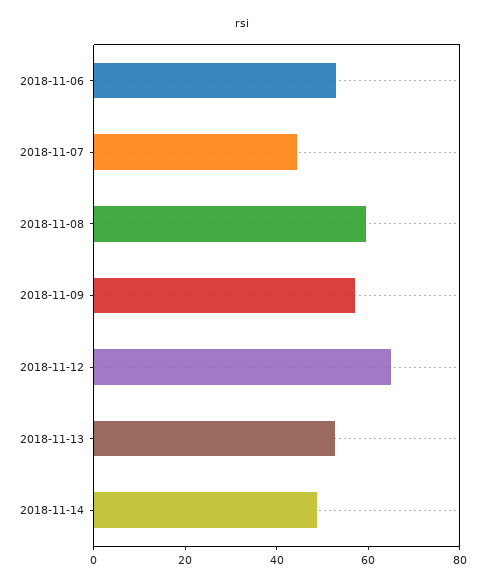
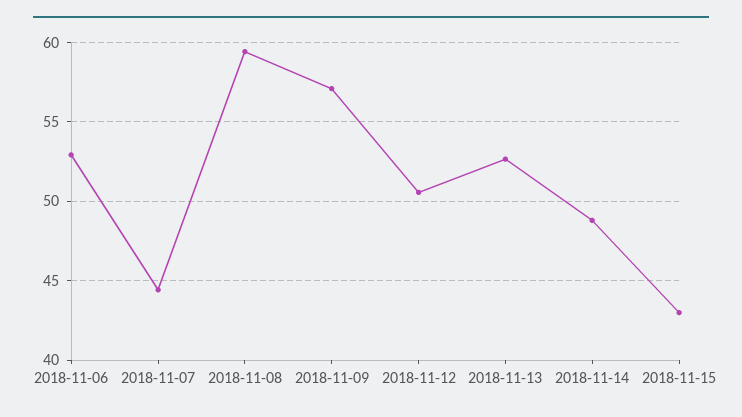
2018-11-12: 65 -> 50.5
2018-11-15: none -> 43

